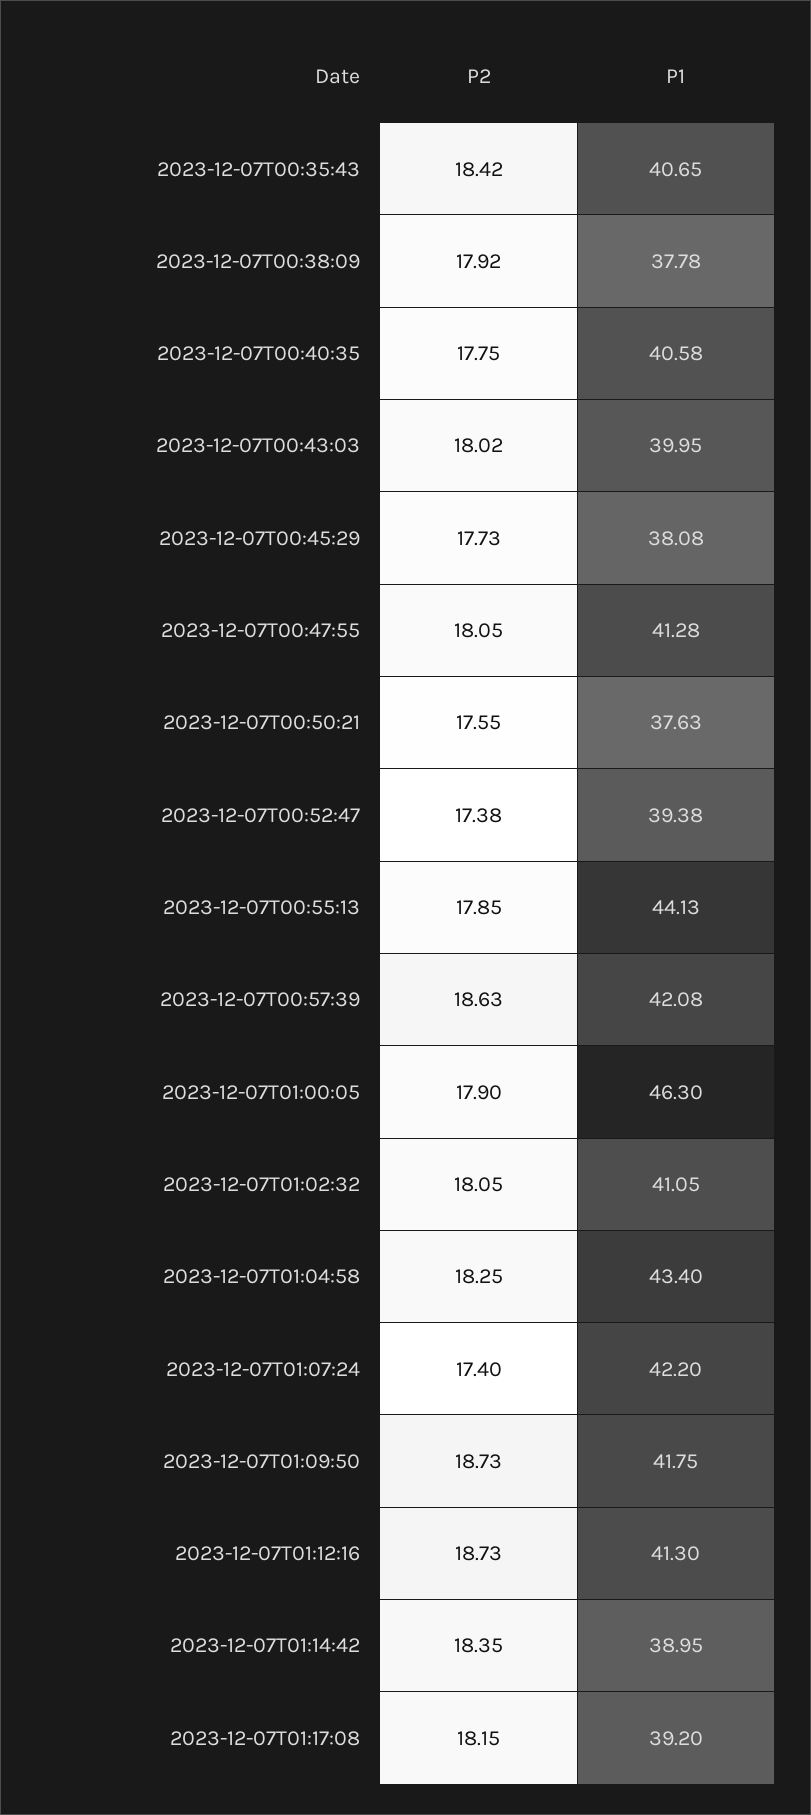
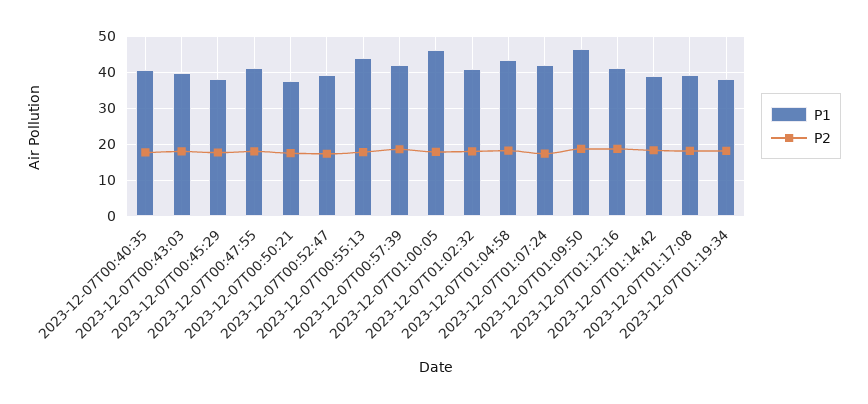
P2, 2023-12-07T00:35:43: 18.42 -> none
P1, 2023-12-07T00:35:43: 40.65 -> none
P2, 2023-12-07T00:38:09: 17.92 -> none
P1, 2023-12-07T00:38:09: 37.78 -> none
P1, 2023-12-07T01:09:50: 41.75 -> 46
P1, 2023-12-07T01:19:34: none -> 38
P2, 2023-12-07T01:19:34: none -> 18

